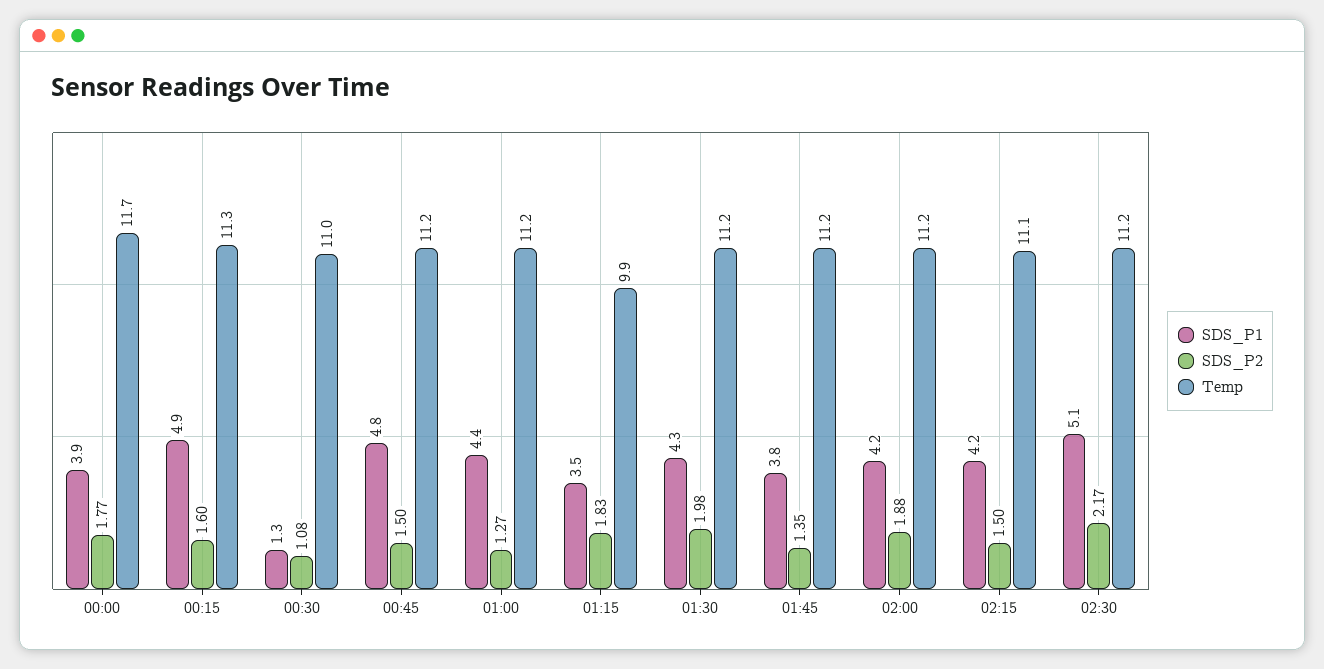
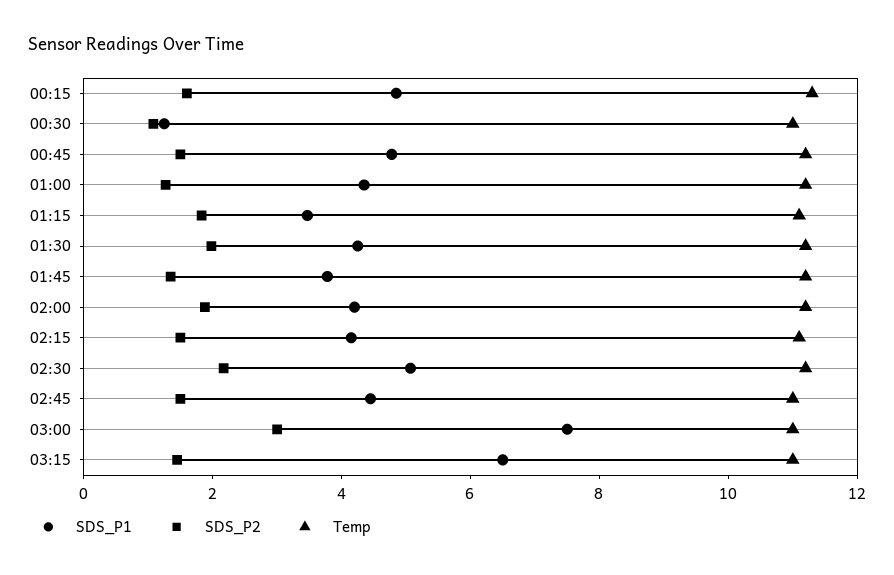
SDS_P1, 00:00: 3.9 -> none
SDS_P2, 00:00: 1.77 -> none
Temp, 00:00: 11.7 -> none
Temp, 01:15: 9.9 -> 11
SDS_P1, 02:45: none -> 4.5
SDS_P2, 02:45: none -> 1.5
Temp, 02:45: none -> 11
SDS_P1, 03:00: none -> 7.5
SDS_P2, 03:00: none -> 3
Temp, 03:00: none -> 11
SDS_P1, 03:15: none -> 6.5
SDS_P2, 03:15: none -> 1.5
Temp, 03:15: none -> 11

